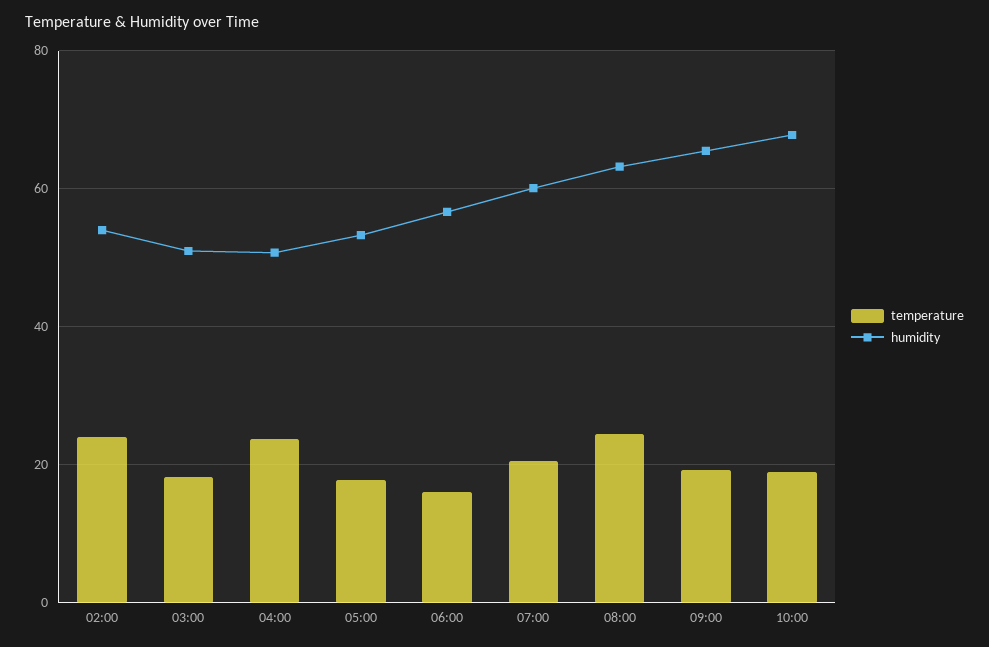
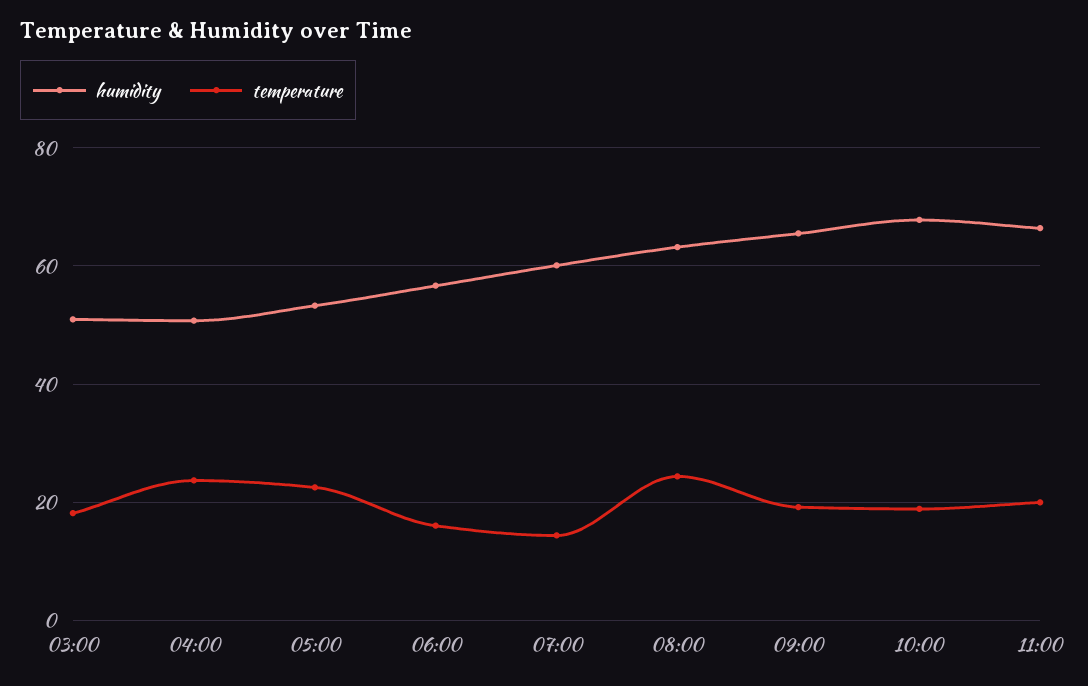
temperature, 02:00: 24 -> none
humidity, 02:00: 54 -> none
temperature, 05:00: 18 -> 22
temperature, 07:00: 20 -> 14
humidity, 11:00: none -> 66
temperature, 11:00: none -> 20

